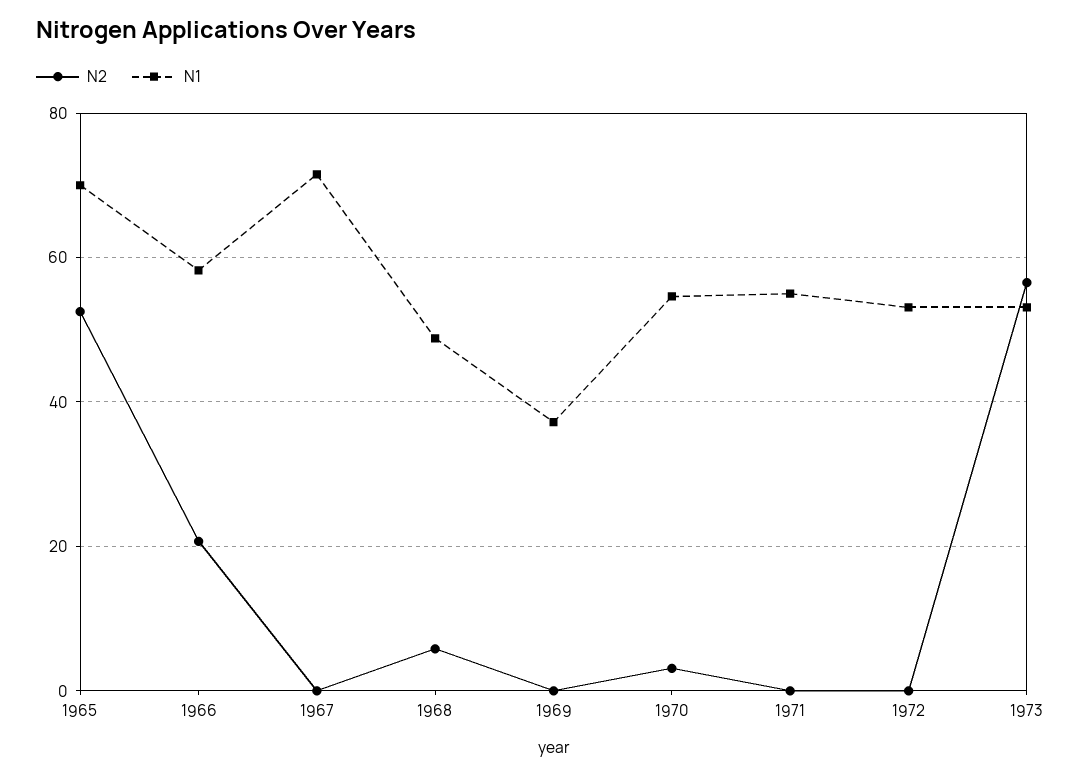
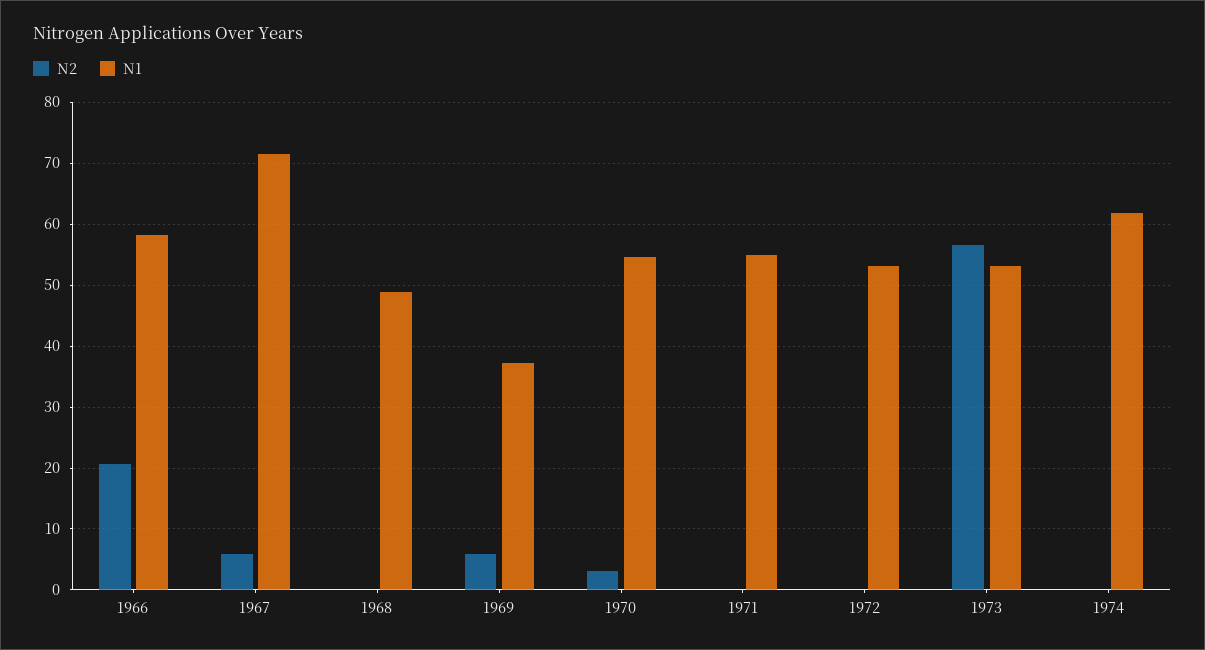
N2, 1965: 52 -> none
N1, 1965: 70 -> none
N2, 1967: 0 -> 6
N2, 1968: 6 -> 0
N2, 1969: 0 -> 6
N2, 1974: none -> 0
N1, 1974: none -> 62

